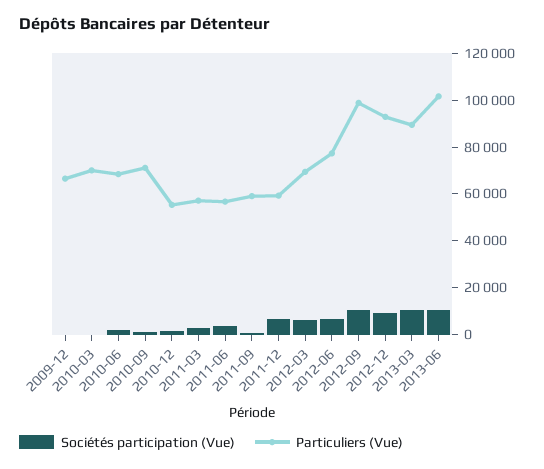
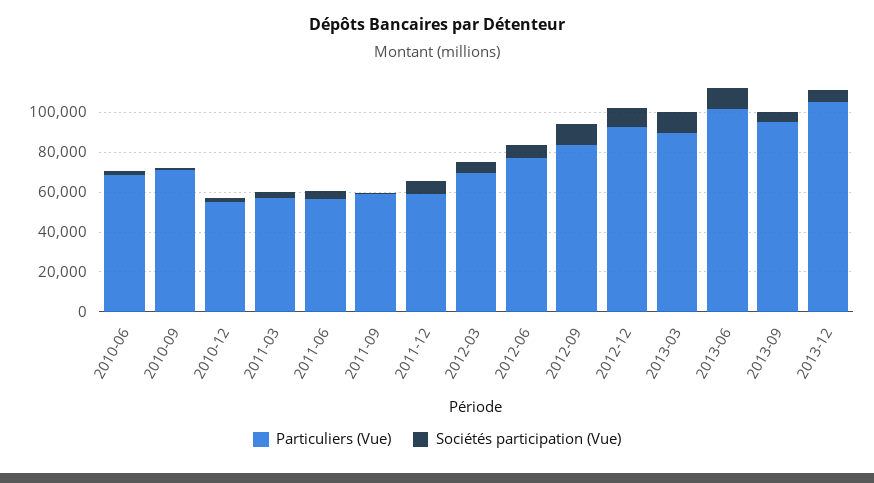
Sociétés participation (Vue), 2009-12: 0 -> none
Particuliers (Vue), 2009-12: 65000 -> none
Sociétés participation (Vue), 2010-03: 0 -> none
Particuliers (Vue), 2010-03: 70000 -> none
Particuliers (Vue), 2012-09: 100000 -> 85000
Particuliers (Vue), 2013-09: none -> 95000
Sociétés participation (Vue), 2013-09: none -> 5000
Particuliers (Vue), 2013-12: none -> 105000
Sociétés participation (Vue), 2013-12: none -> 5000

